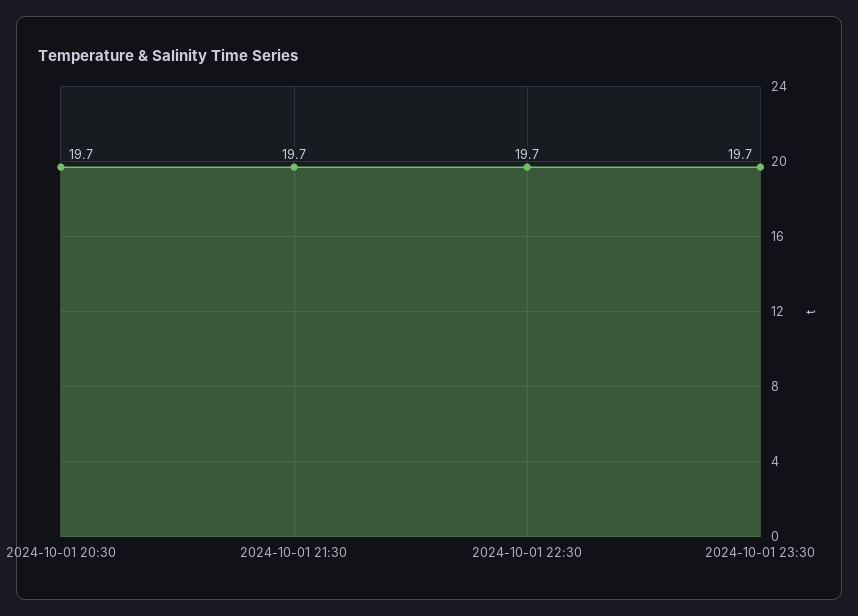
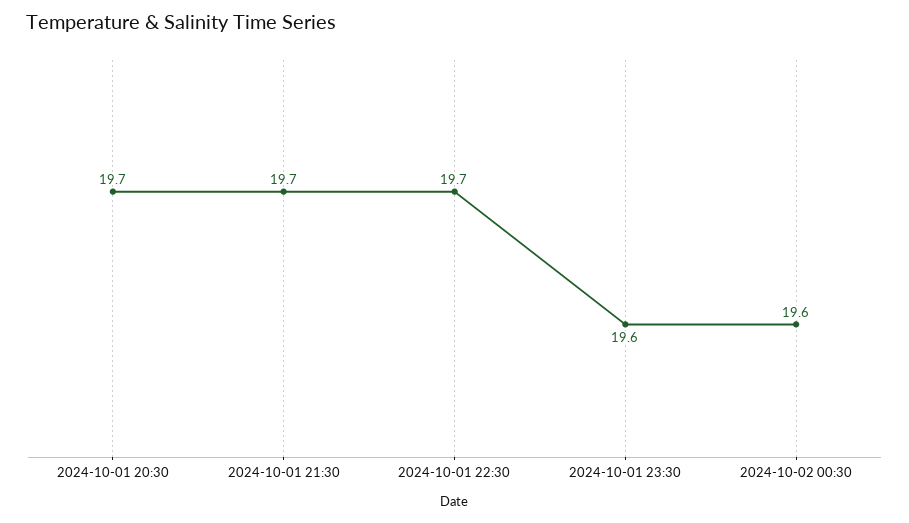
2024-10-01 23:30: 19.7 -> 19.6
2024-10-02 00:30: none -> 19.6

